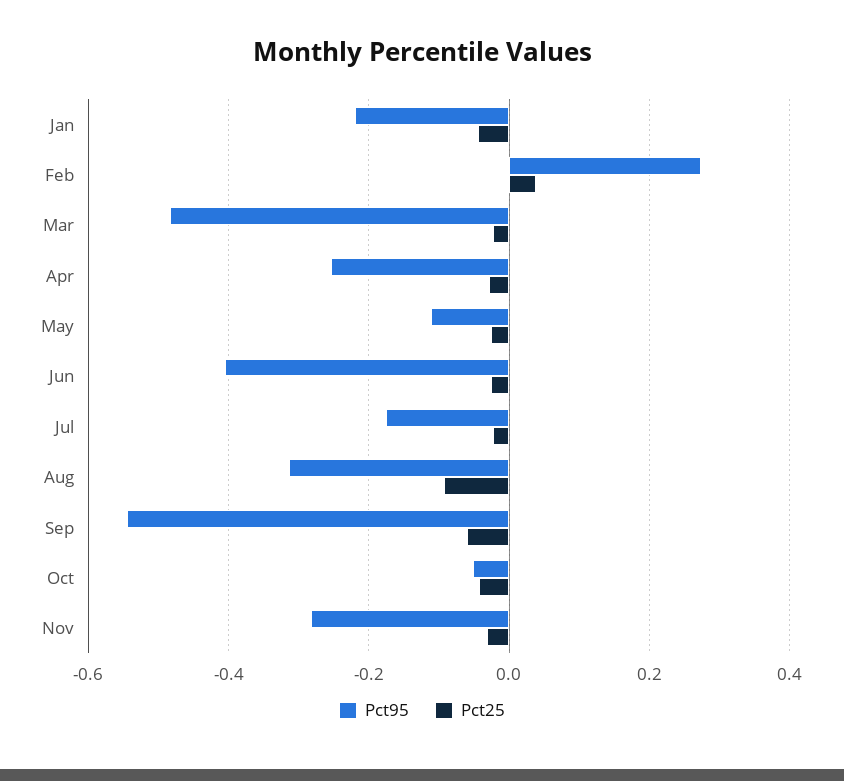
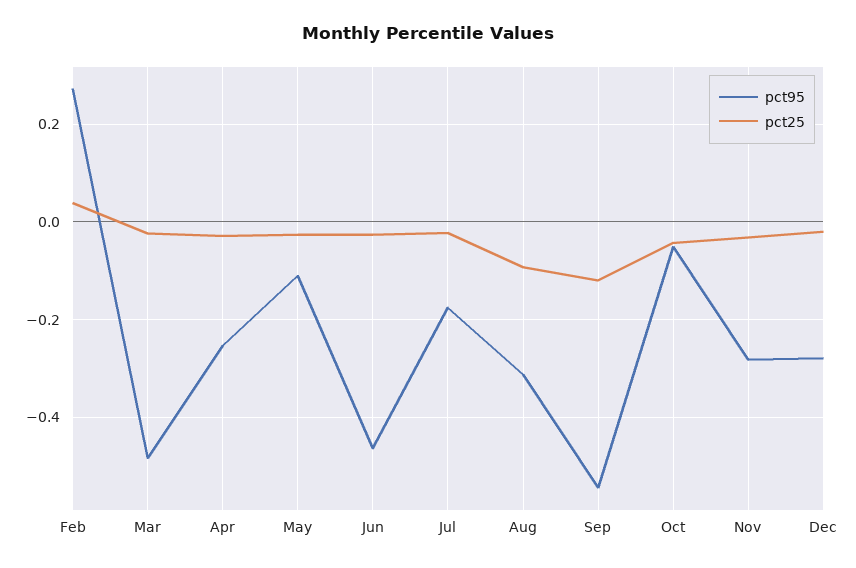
Pct95, Jan: -0.22 -> none
Pct25, Jan: -0.04 -> none
Pct95, Jun: -0.4 -> -0.46
Pct25, Sep: -0.06 -> -0.12
Pct95, Dec: none -> -0.28
Pct25, Dec: none -> -0.02

